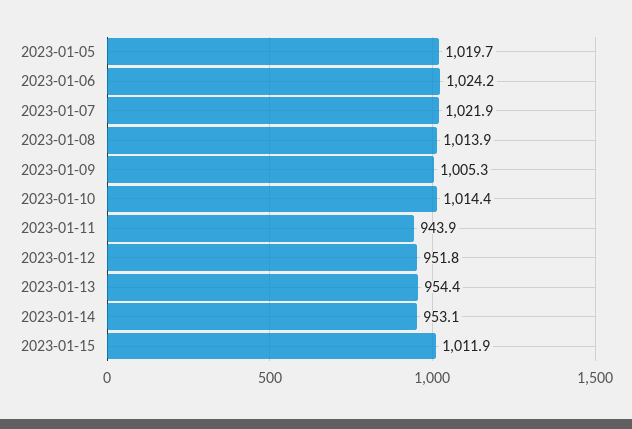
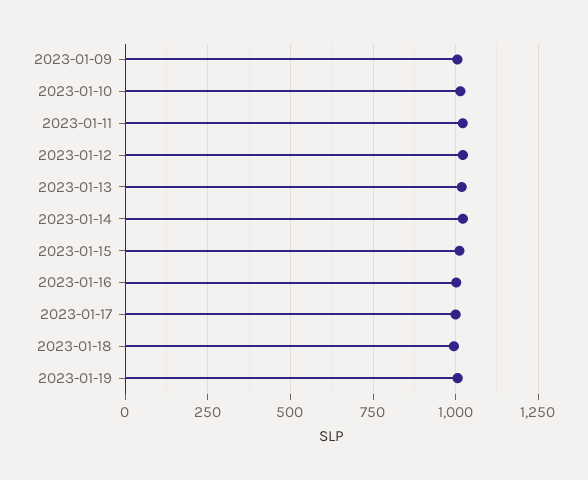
2023-01-05: 1019.7 -> none
2023-01-06: 1024.2 -> none
2023-01-07: 1021.9 -> none
2023-01-08: 1013.9 -> none
2023-01-11: 943.9 -> 1025
2023-01-12: 951.8 -> 1025
2023-01-13: 954.4 -> 1025
2023-01-14: 953.1 -> 1025
2023-01-16: none -> 1000
2023-01-17: none -> 1000
2023-01-18: none -> 1000
2023-01-19: none -> 1000

